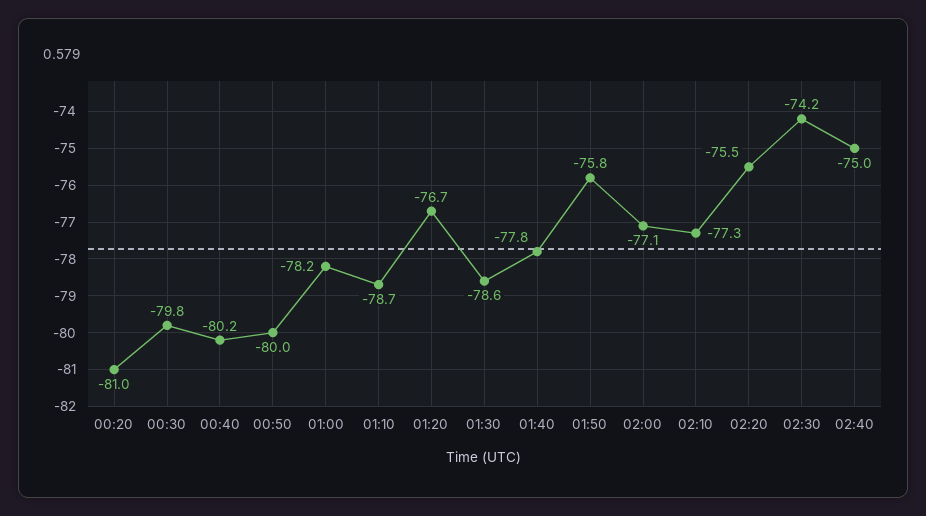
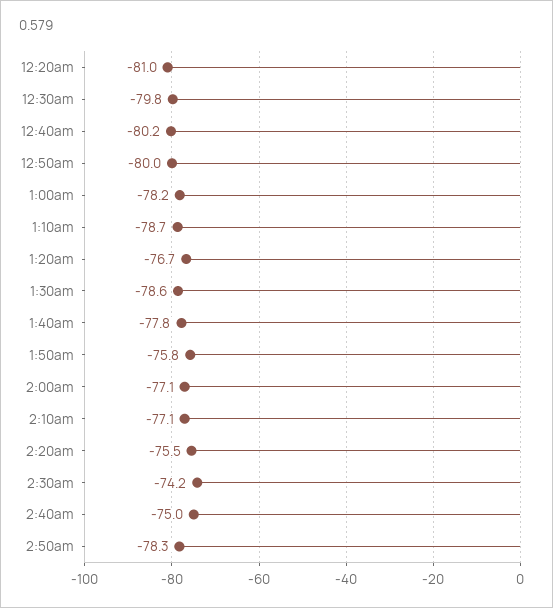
02:10: -77.3 -> -77.1
2:50am: none -> -78.3

